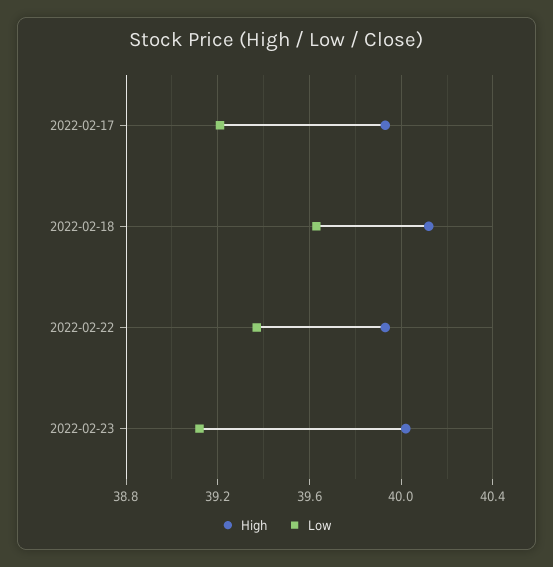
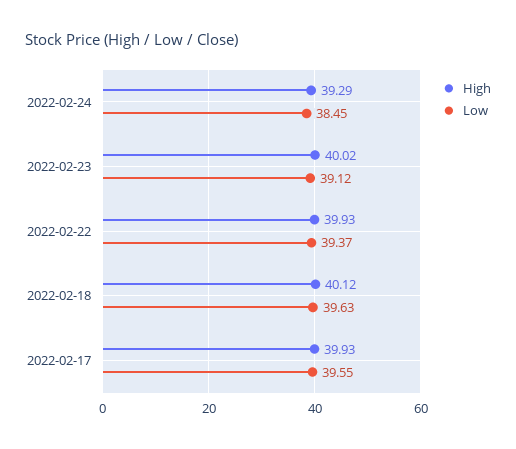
Low, 2022-02-17: 39.2 -> 39.55
High, 2022-02-24: none -> 39.29
Low, 2022-02-24: none -> 38.45

